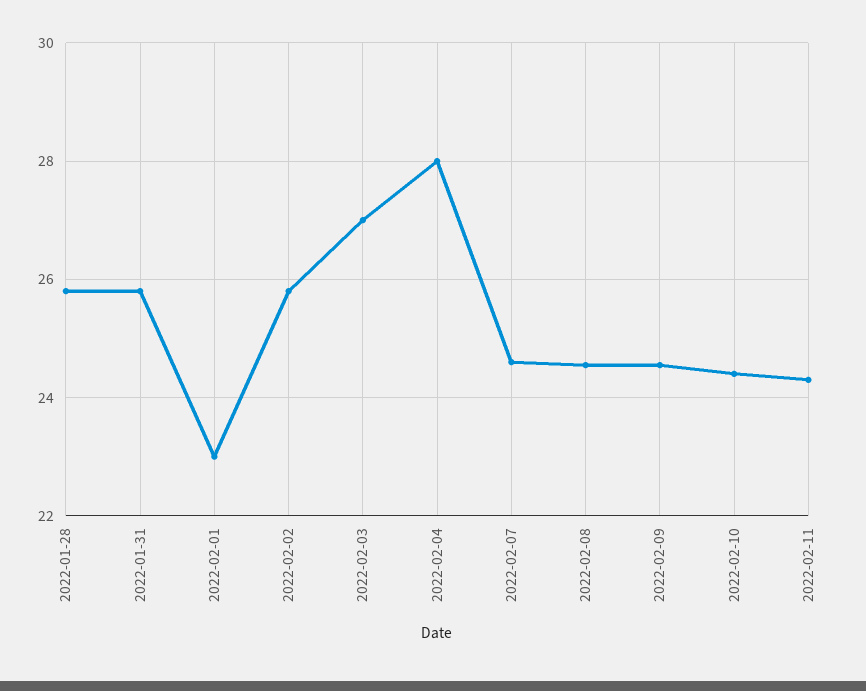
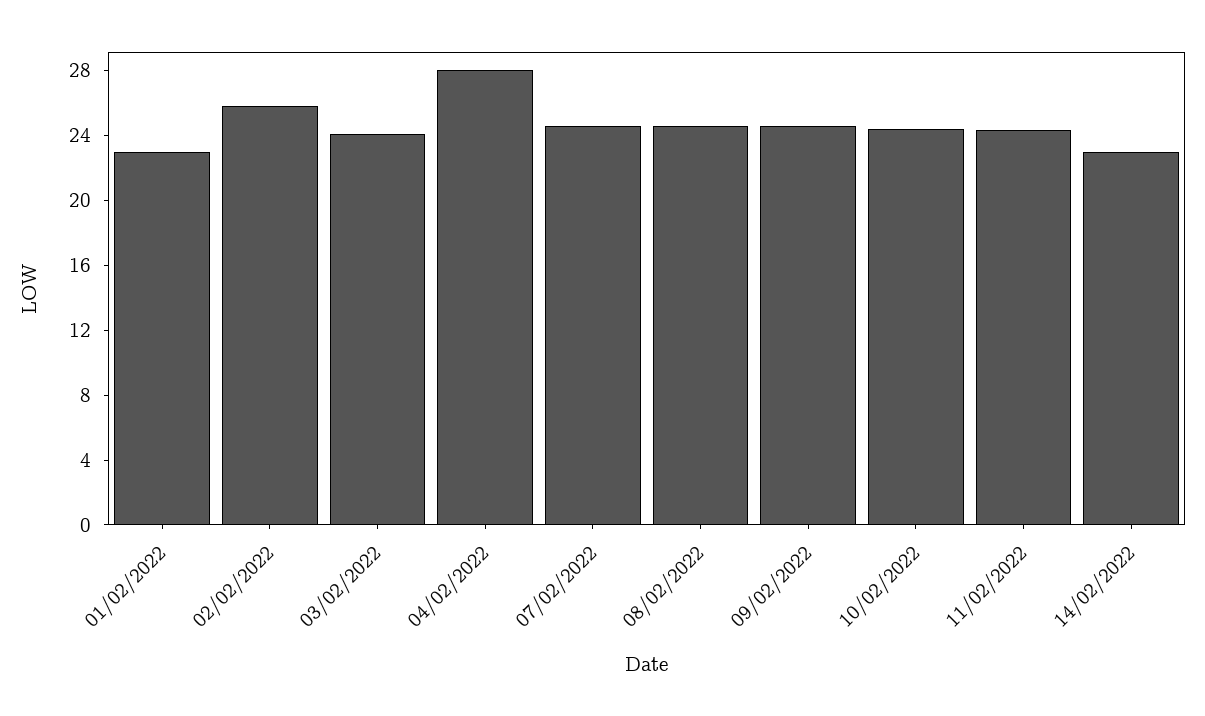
2022-01-28: 25.8 -> none
2022-01-31: 25.8 -> none
2022-02-03: 27 -> 24
14/02/2022: none -> 23

